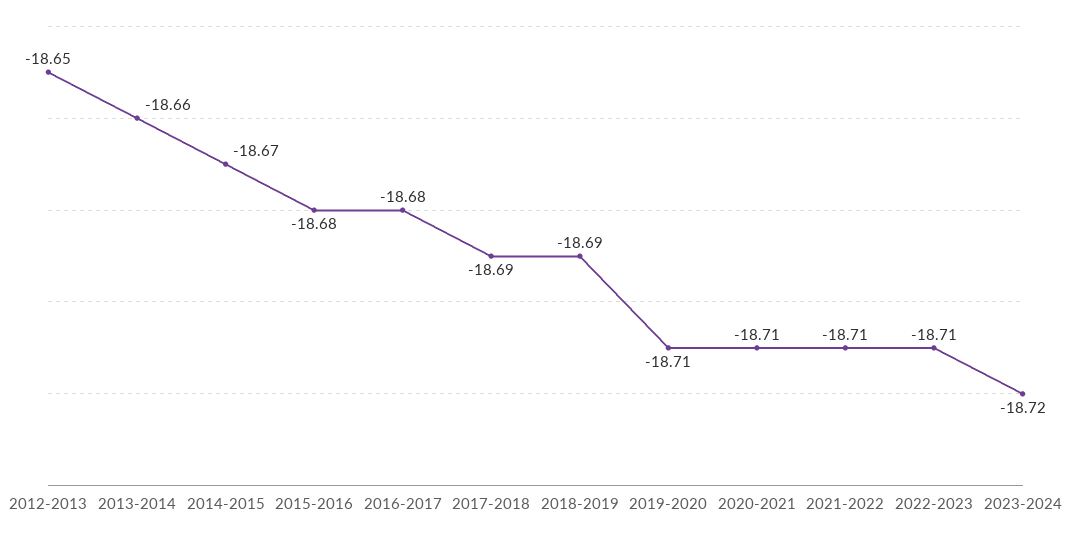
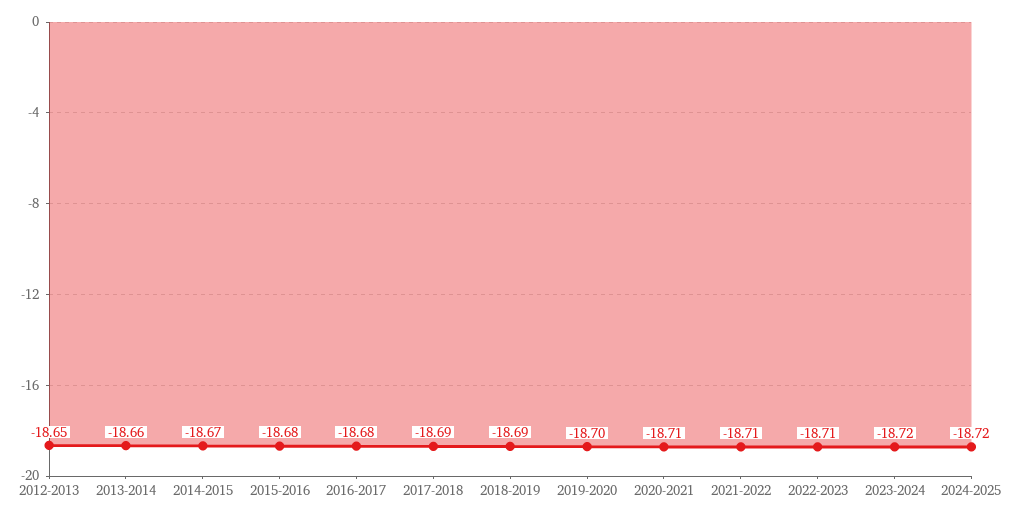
2019-2020: -18.71 -> -18.7
2024-2025: none -> -18.72

